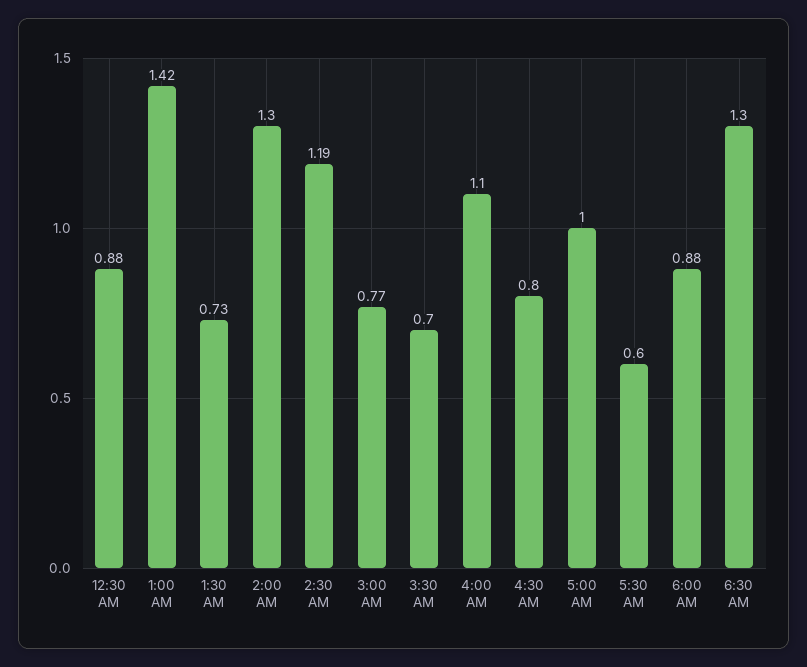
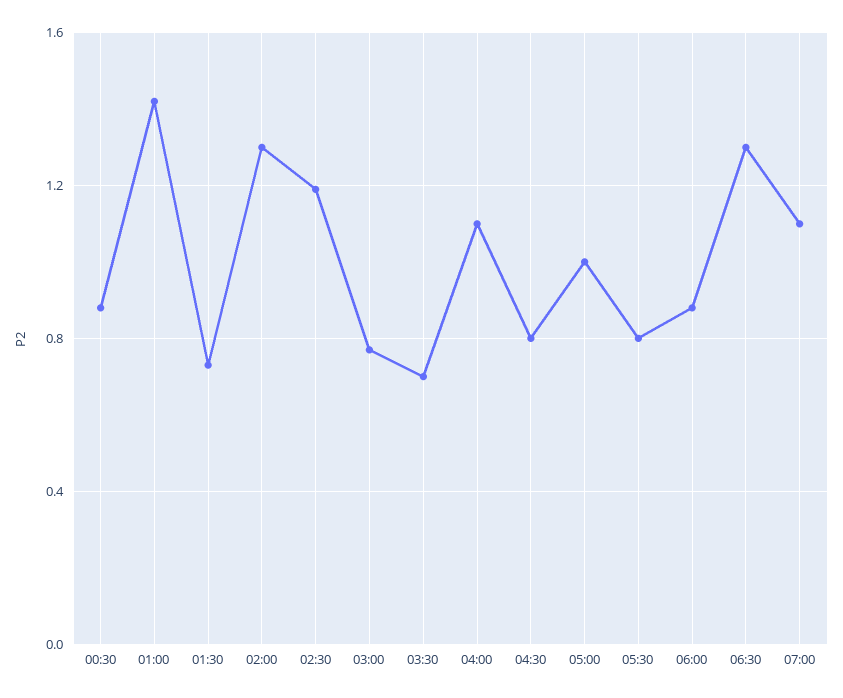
5:30 AM: 0.6 -> 0.8
07:00: none -> 1.1

